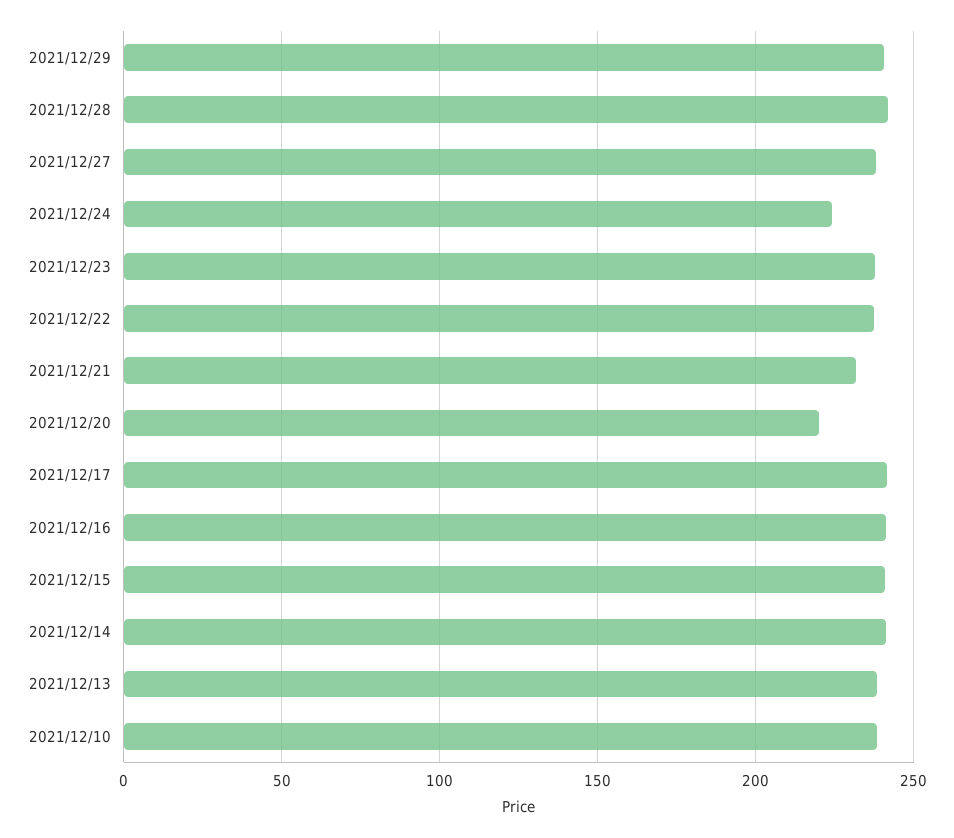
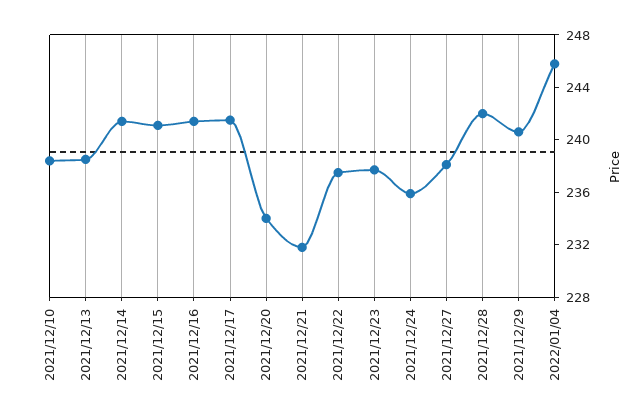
2021/12/24: 225 -> 236
2021/12/20: 220 -> 234
2022/01/04: none -> 246

